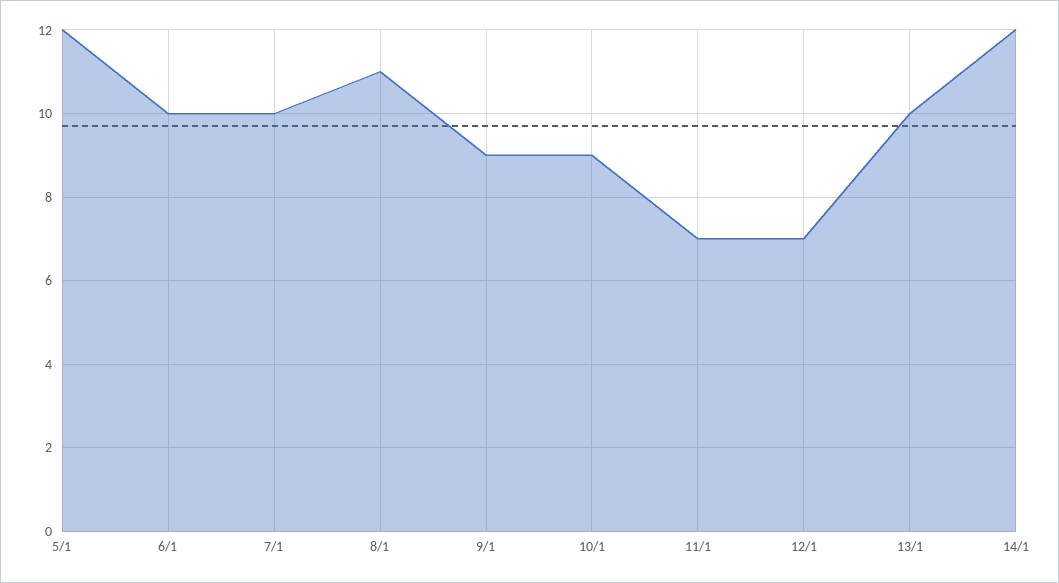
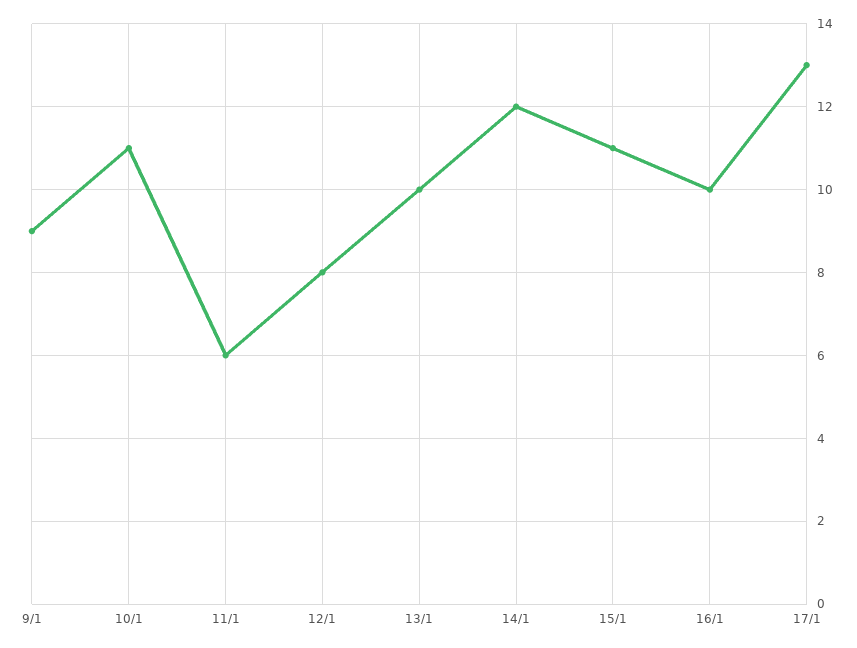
5/1: 12 -> none
6/1: 10 -> none
7/1: 10 -> none
8/1: 11 -> none
10/1: 9 -> 11
11/1: 7 -> 6
12/1: 7 -> 8
15/1: none -> 11
16/1: none -> 10
17/1: none -> 13

